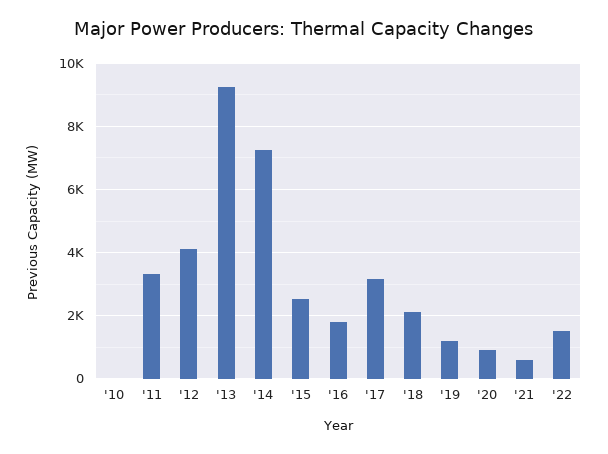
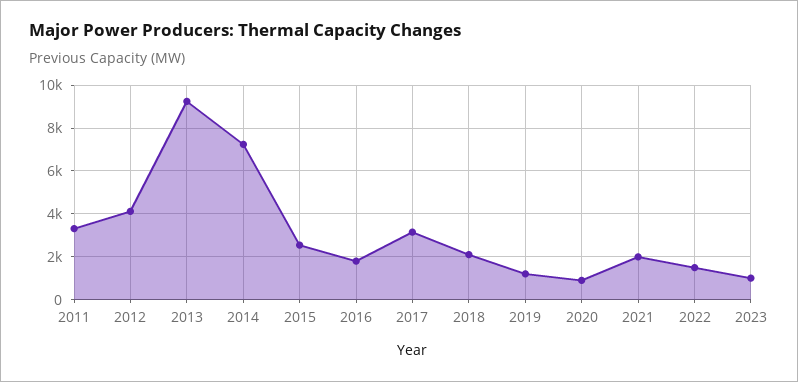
'10: 0 -> none
'21: 600 -> 2000
2023: none -> 1000

